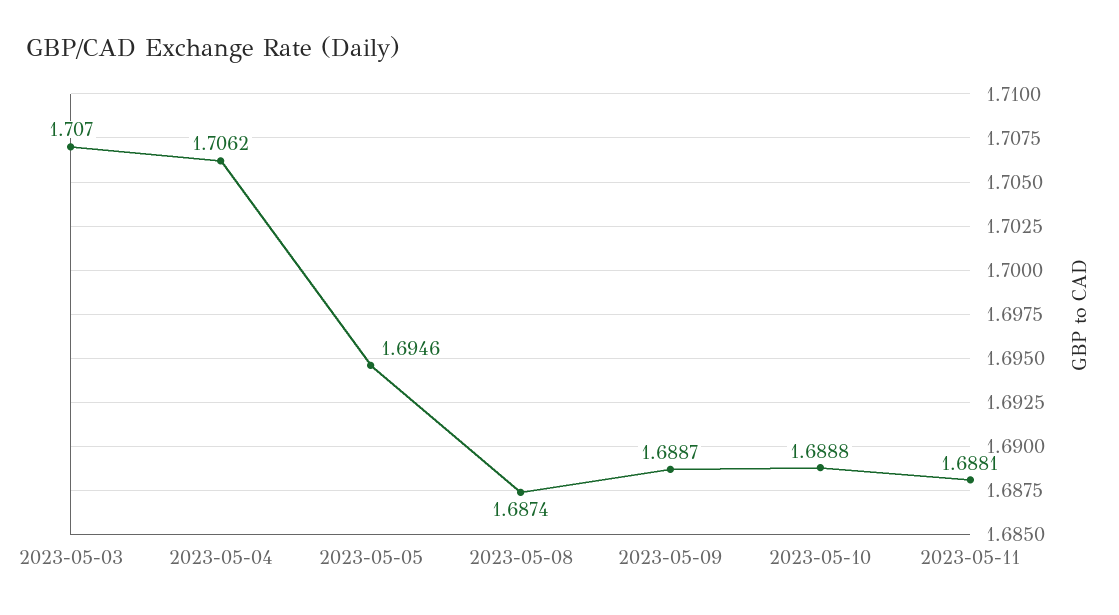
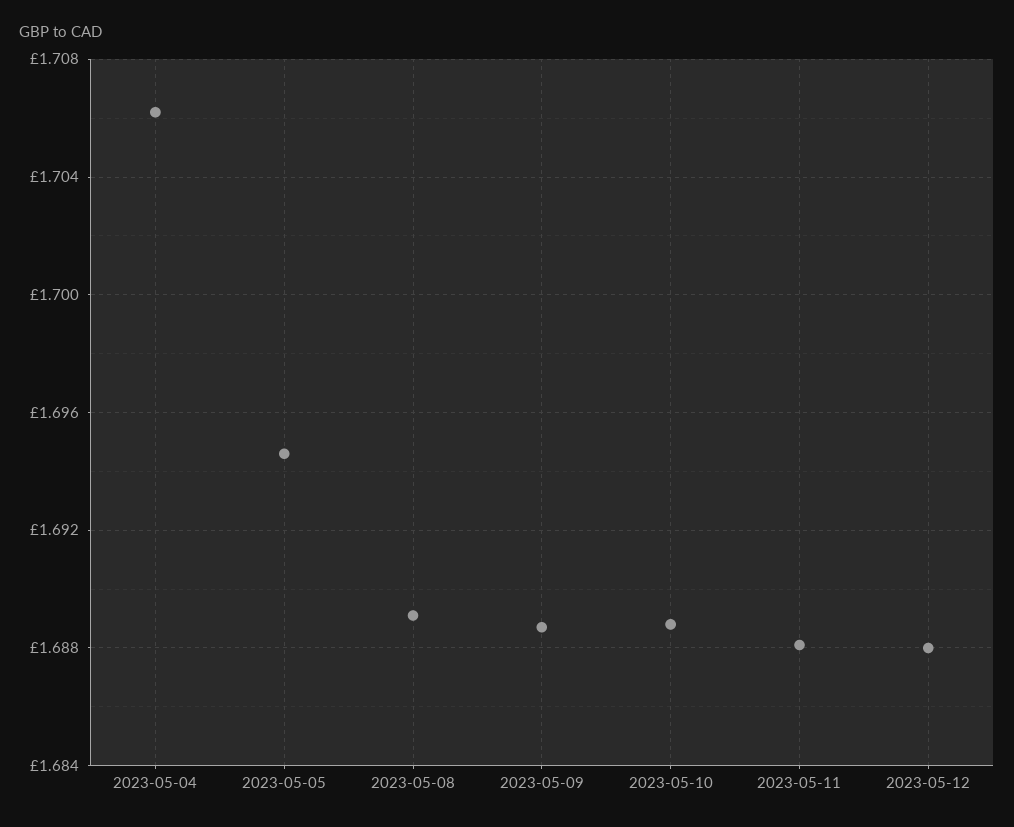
2023-05-03: 1.707 -> none
2023-05-08: 1.6874 -> 1.689
2023-05-12: none -> 1.688

